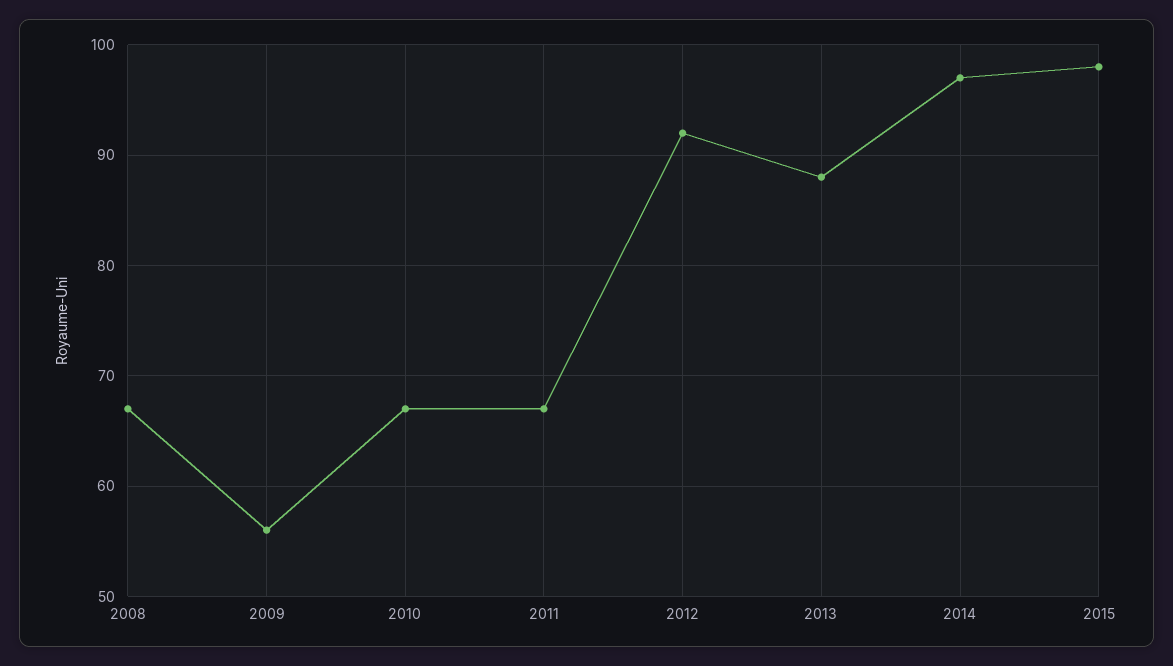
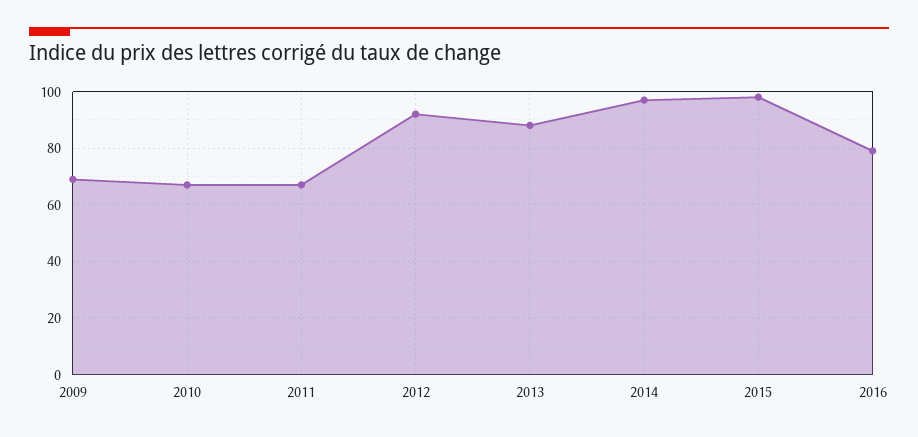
2008: 67 -> none
2009: 56 -> 70
2016: none -> 80

